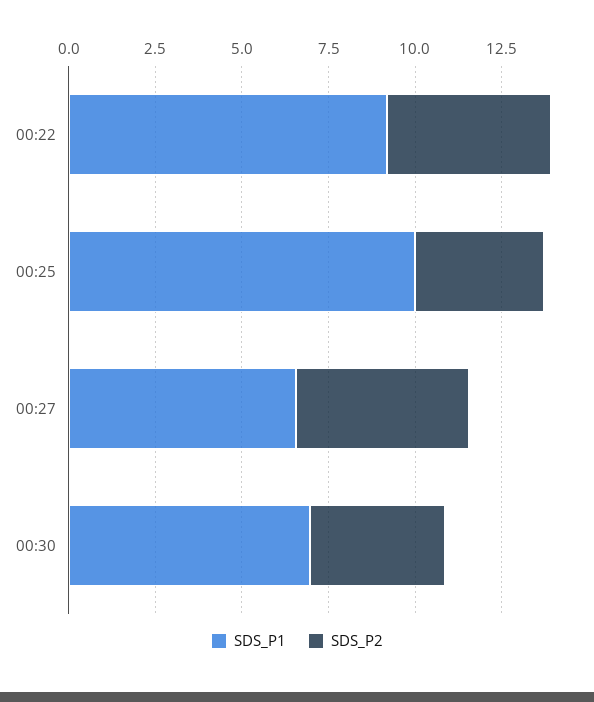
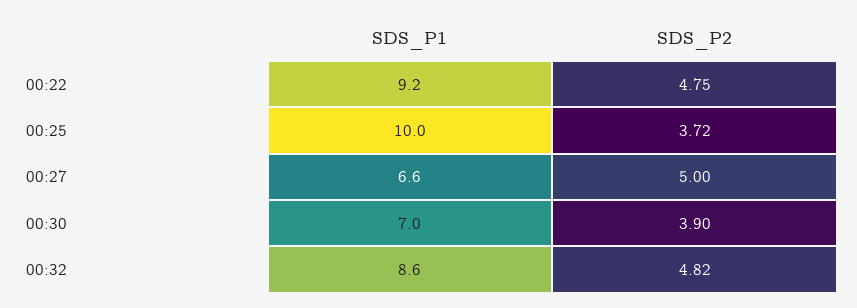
SDS_P1, 00:32: none -> 8.6
SDS_P2, 00:32: none -> 4.82

